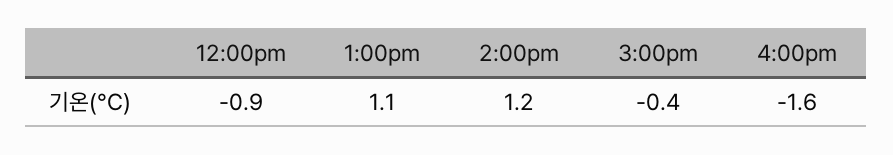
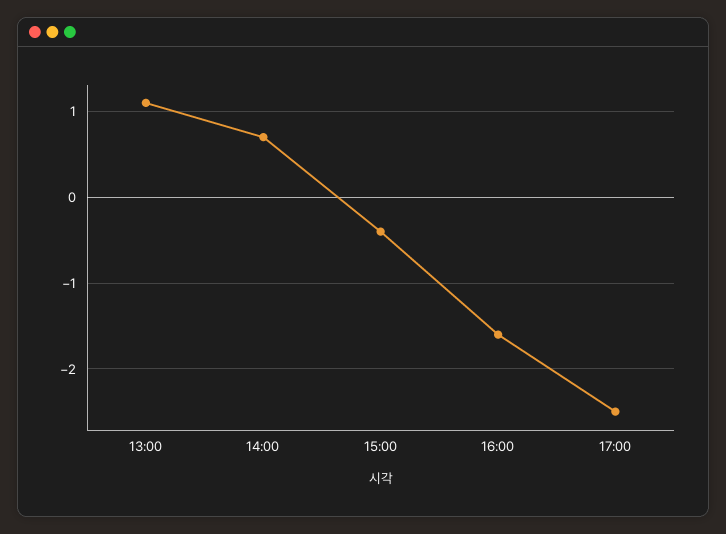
12:00pm: -0.9 -> none
2:00pm: 1.2 -> 0.7
17:00: none -> -2.5

